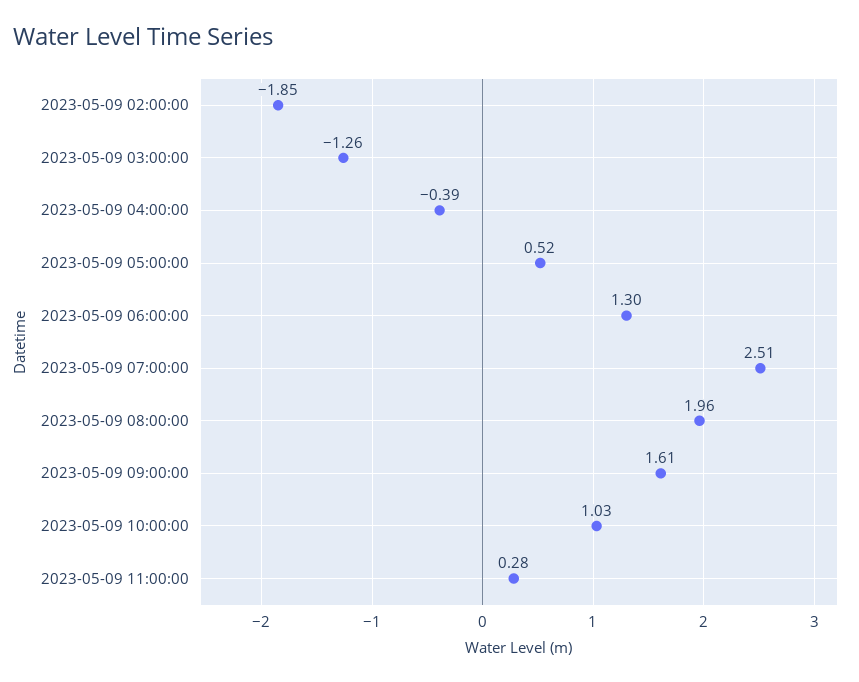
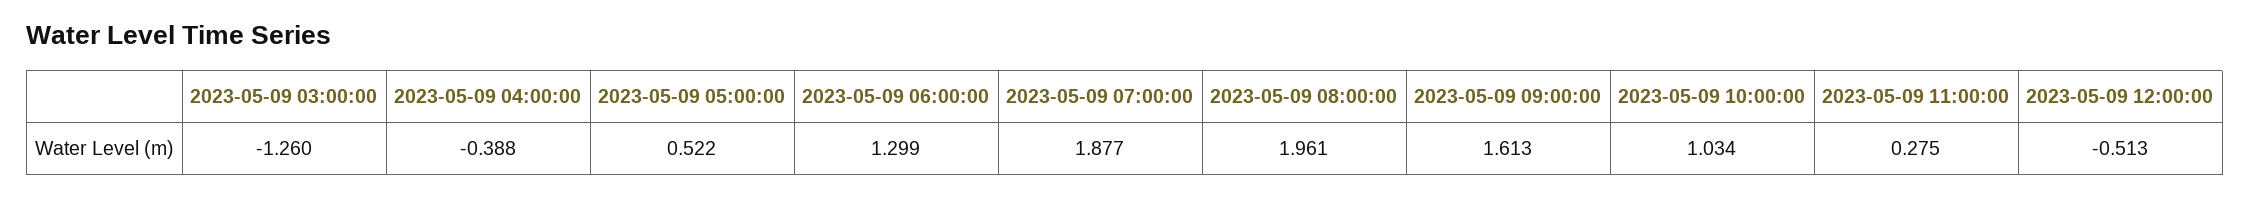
2023-05-09 02:00:00: -1.85 -> none
2023-05-09 07:00:00: 2.51 -> 1.877
2023-05-09 12:00:00: none -> -0.513

